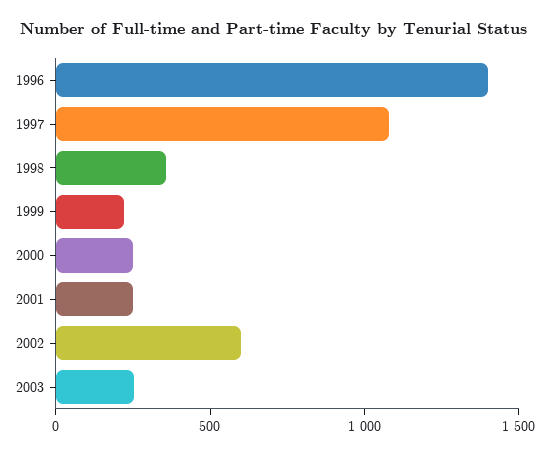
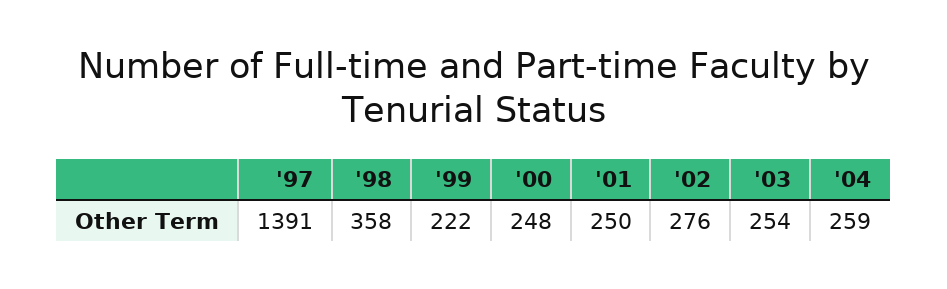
1996: 1400 -> none
1997: 1100 -> 1391
2002: 600 -> 276
'04: none -> 259

